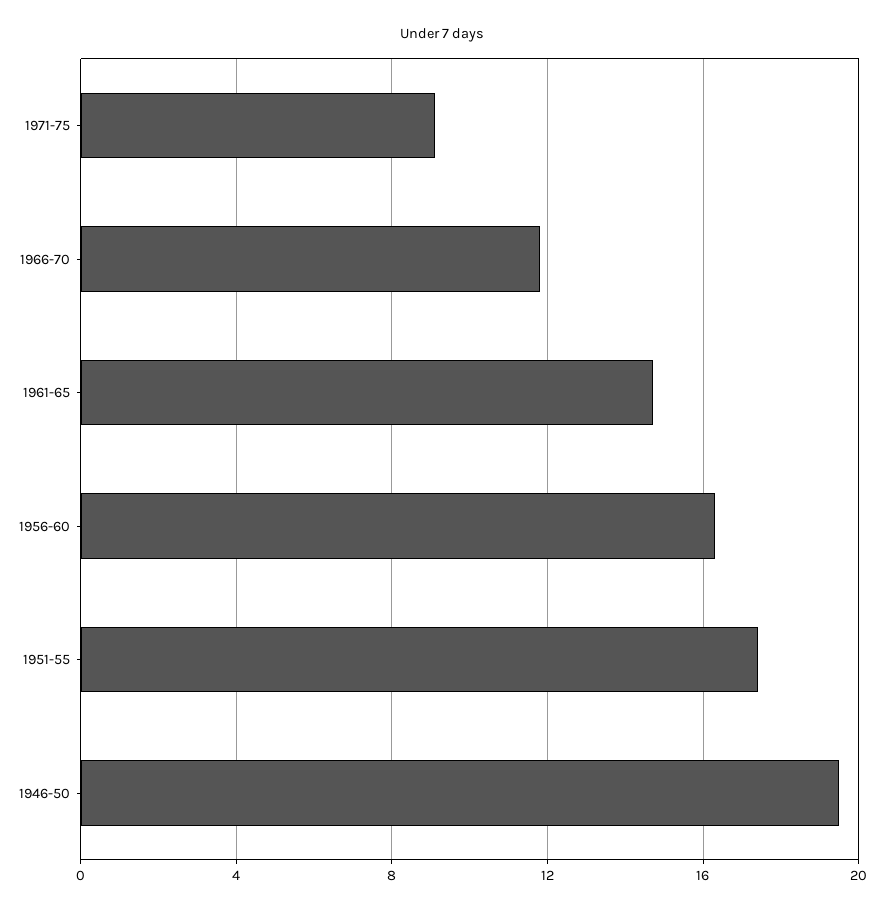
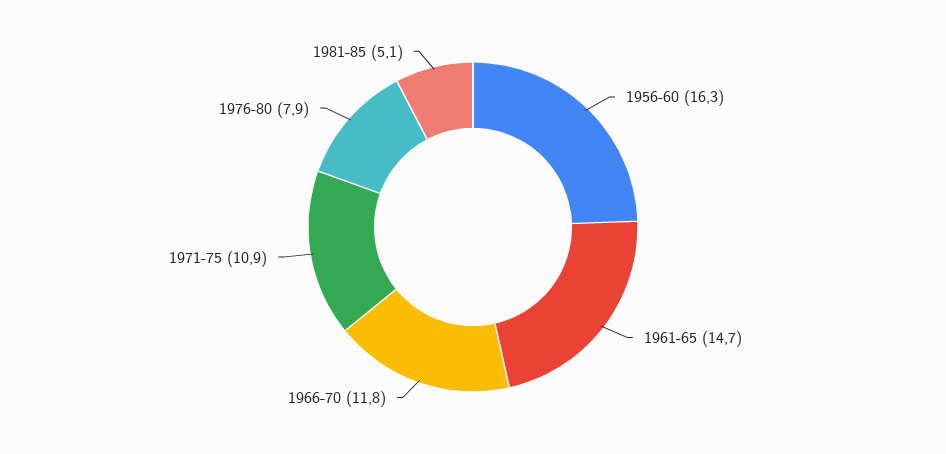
1971-75: 9 -> 10.9
1951-55: 17.5 -> none
1946-50: 19.5 -> none
1976-80: none -> 7.9
1981-85: none -> 5.1

